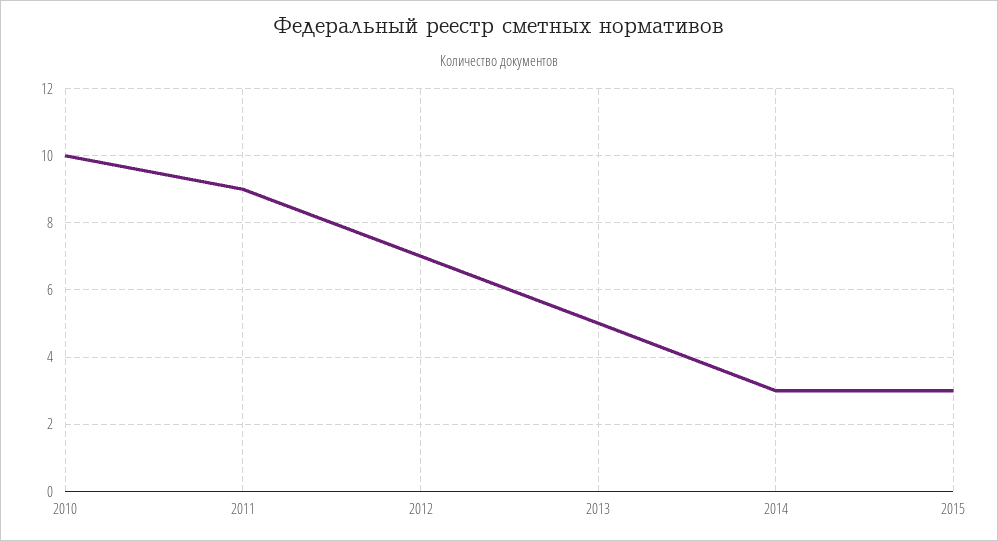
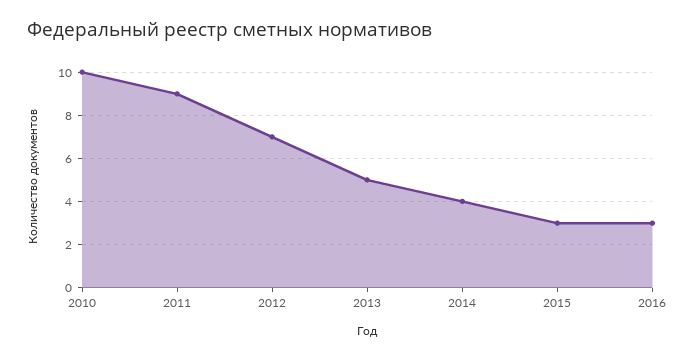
2014: 3 -> 4
2016: none -> 3

